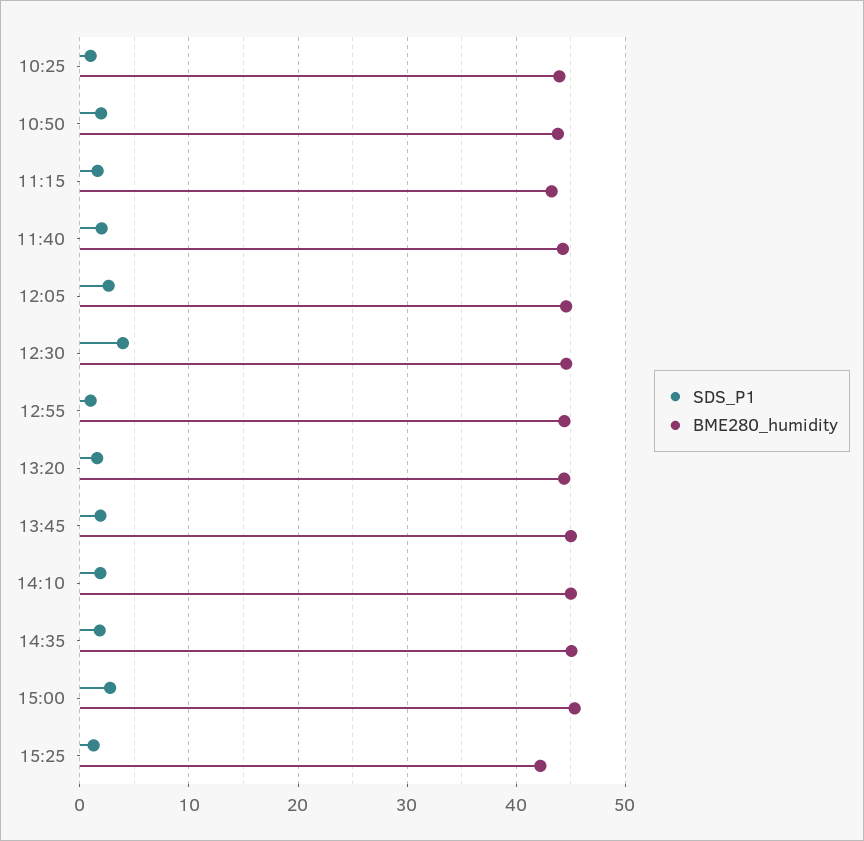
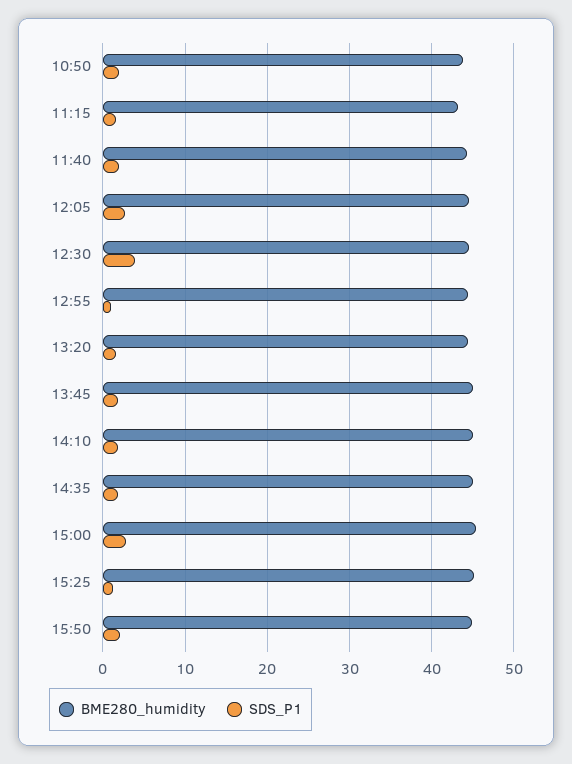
SDS_P1, 10:25: 1 -> none
BME280_humidity, 10:25: 44 -> none
BME280_humidity, 15:25: 42 -> 45
BME280_humidity, 15:50: none -> 45
SDS_P1, 15:50: none -> 2

